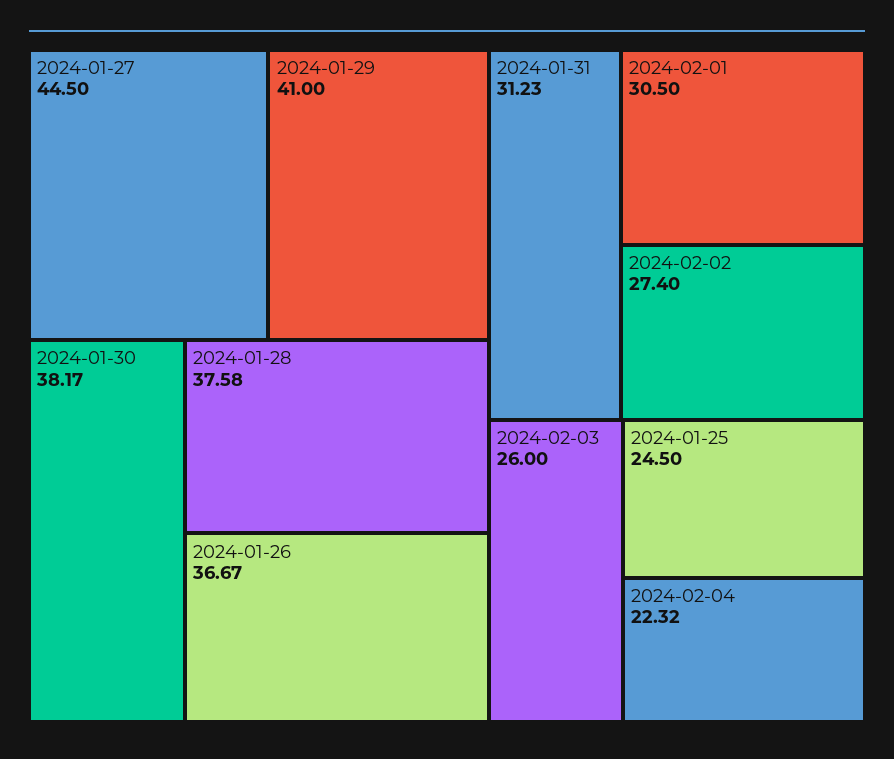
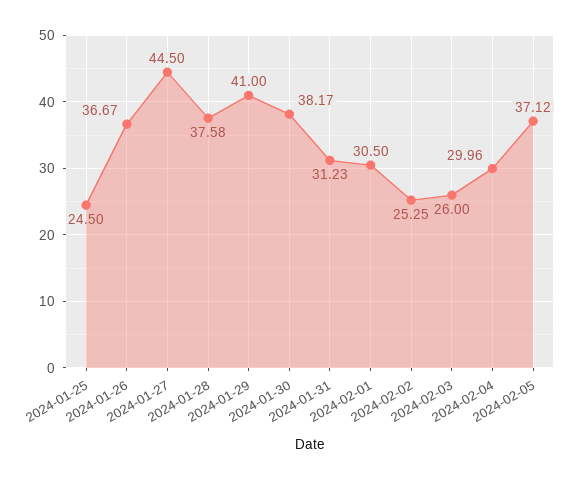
2024-02-02: 27.4 -> 25.25
2024-02-04: 22.32 -> 29.96
2024-02-05: none -> 37.12

